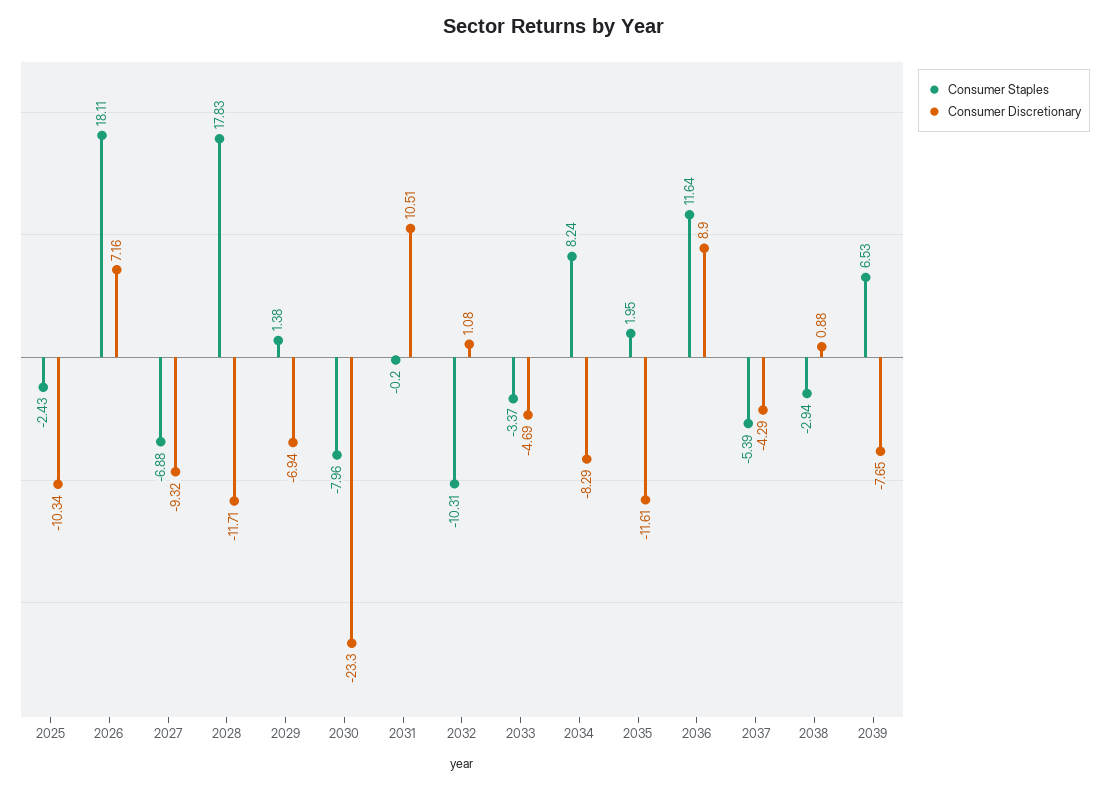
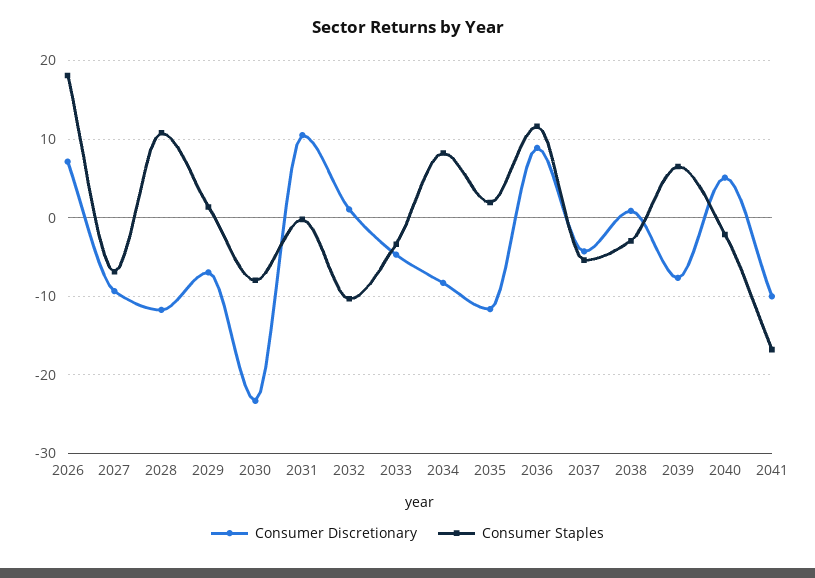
Consumer Staples, 2025: -2.43 -> none
Consumer Discretionary, 2025: -10.34 -> none
Consumer Staples, 2028: 17.83 -> 11
Consumer Discretionary, 2040: none -> 5
Consumer Staples, 2040: none -> -2
Consumer Discretionary, 2041: none -> -10
Consumer Staples, 2041: none -> -17

